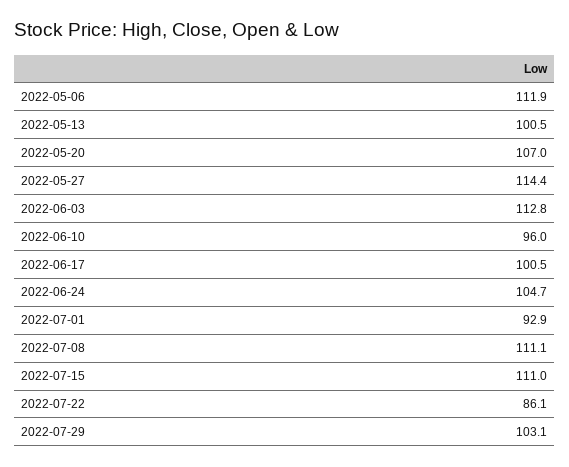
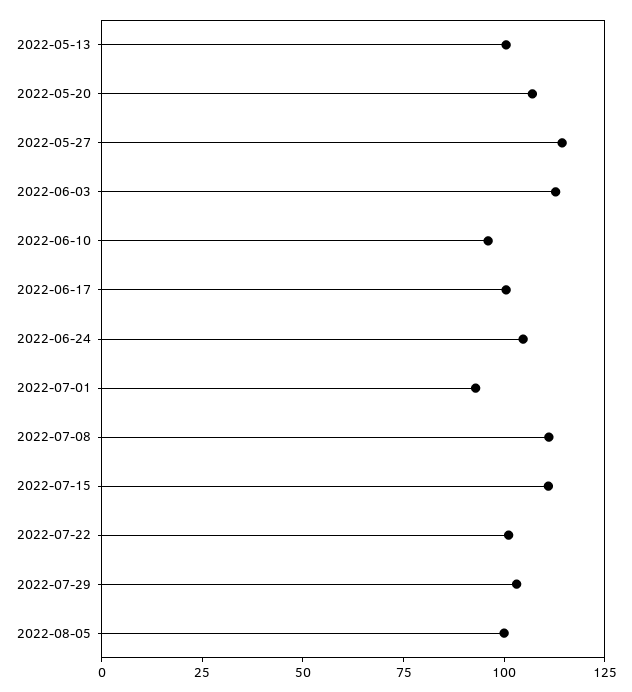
2022-05-06: 111.9 -> none
2022-07-22: 86.1 -> 100
2022-08-05: none -> 100

